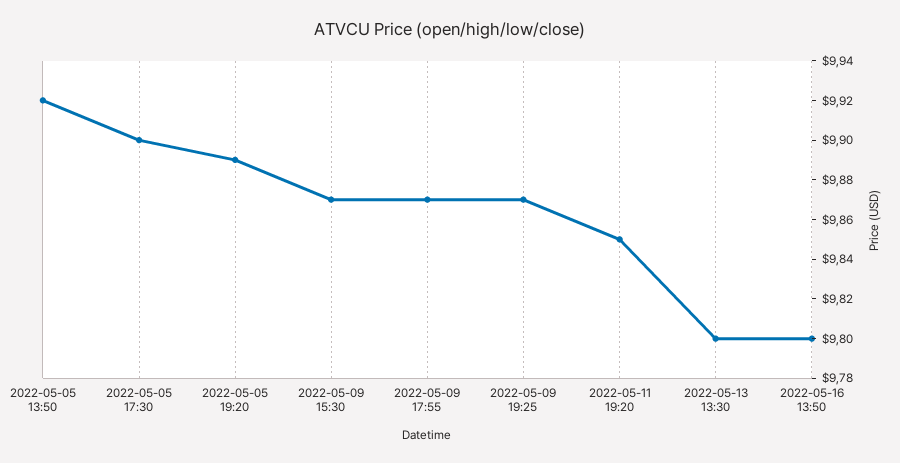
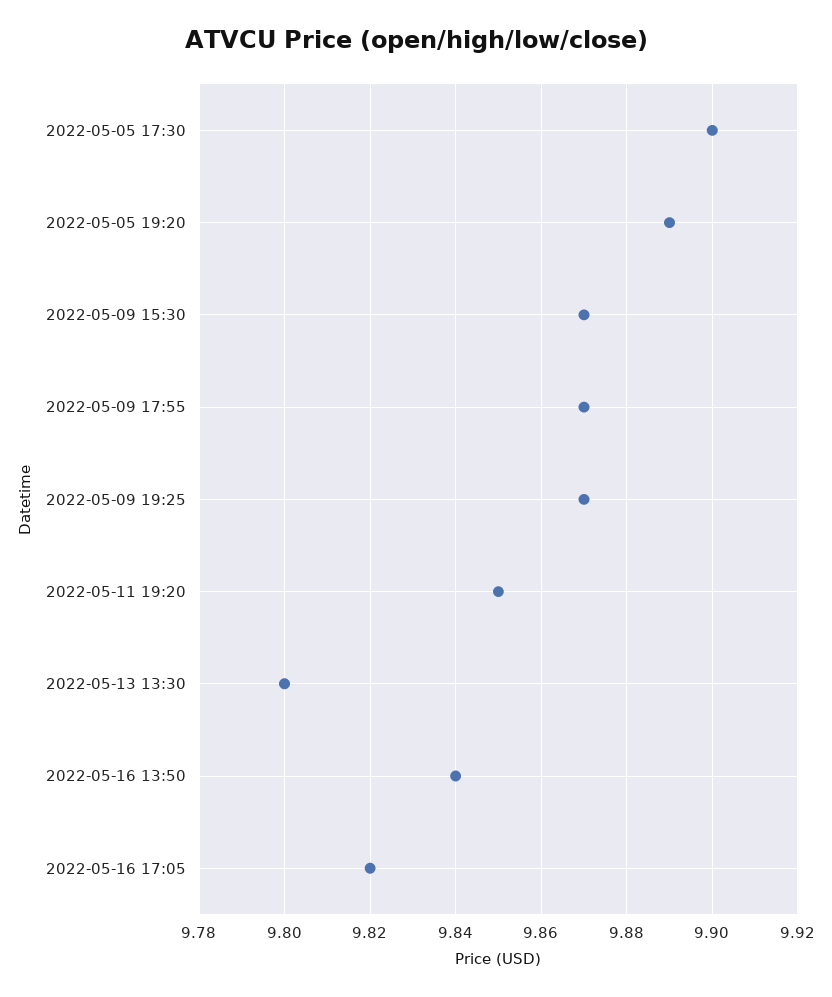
2022-05-05 13:50: 9.92 -> none
2022-05-16 13:50: 9.8 -> 9.84
2022-05-16 17:05: none -> 9.82

